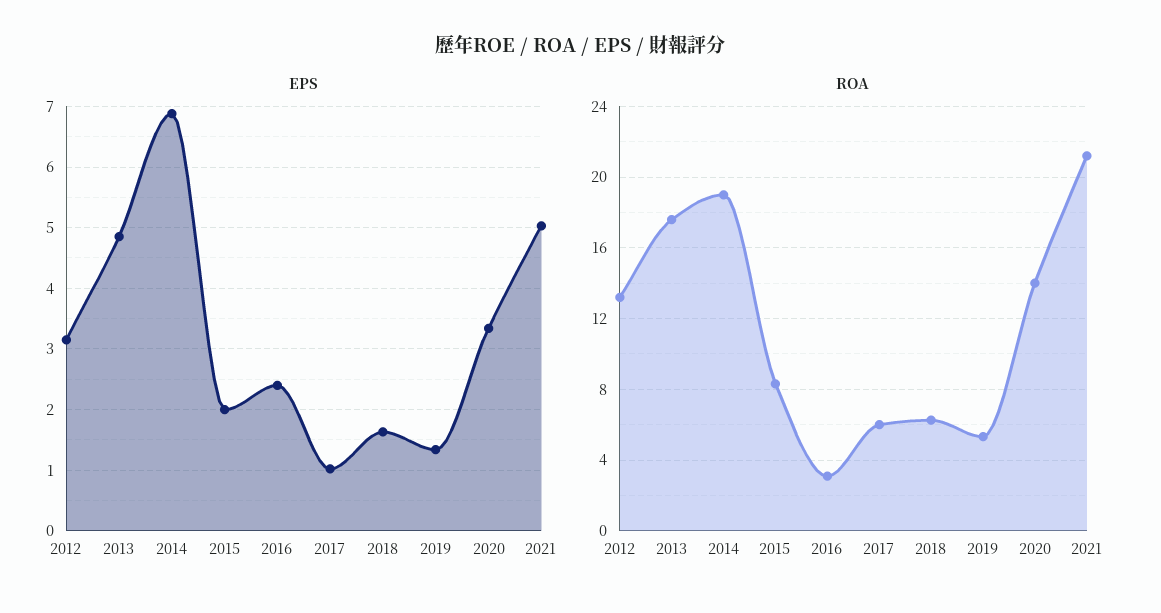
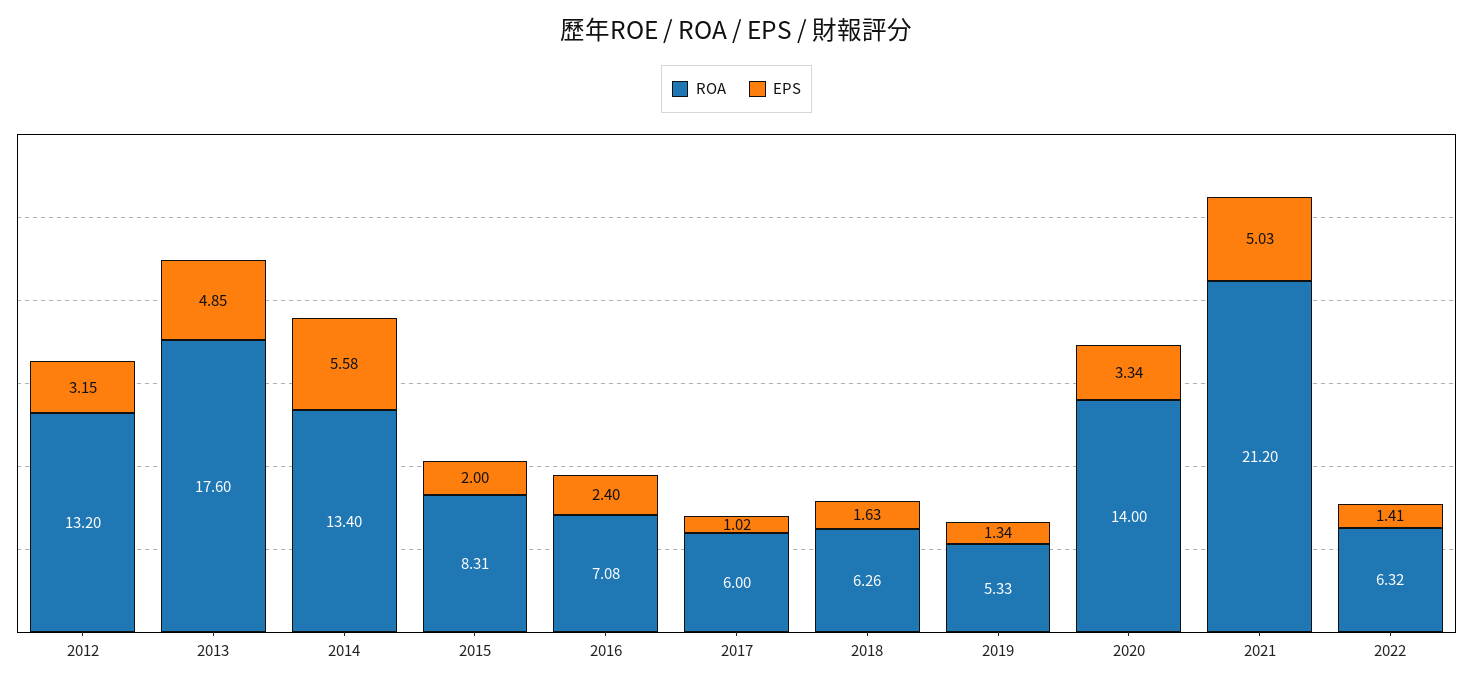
EPS, 2014: 6.9 -> 5.58
ROA, 2014: 19 -> 13.4
ROA, 2016: 3 -> 7.08
ROA, 2022: none -> 6.32
EPS, 2022: none -> 1.41

